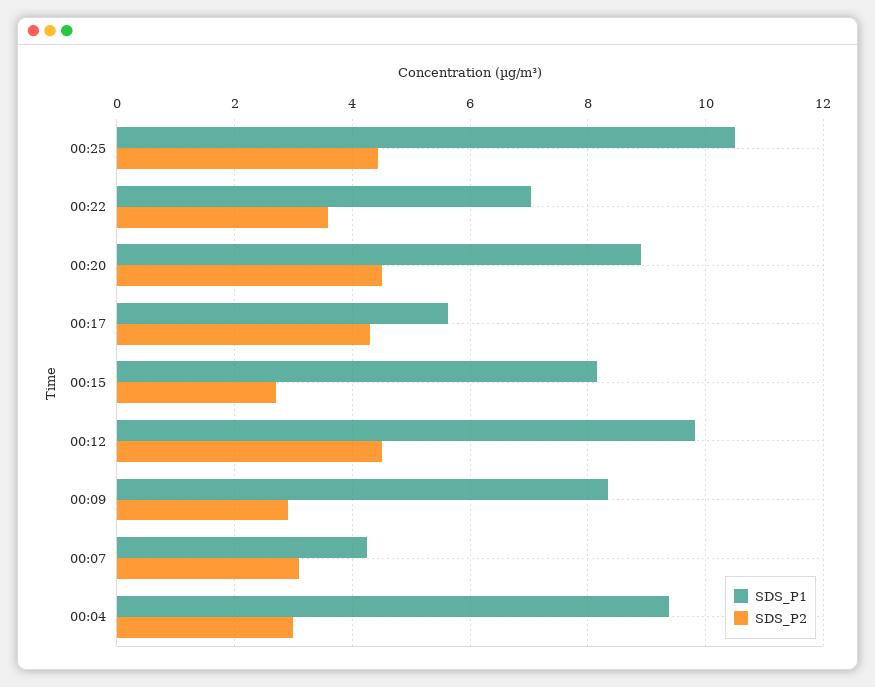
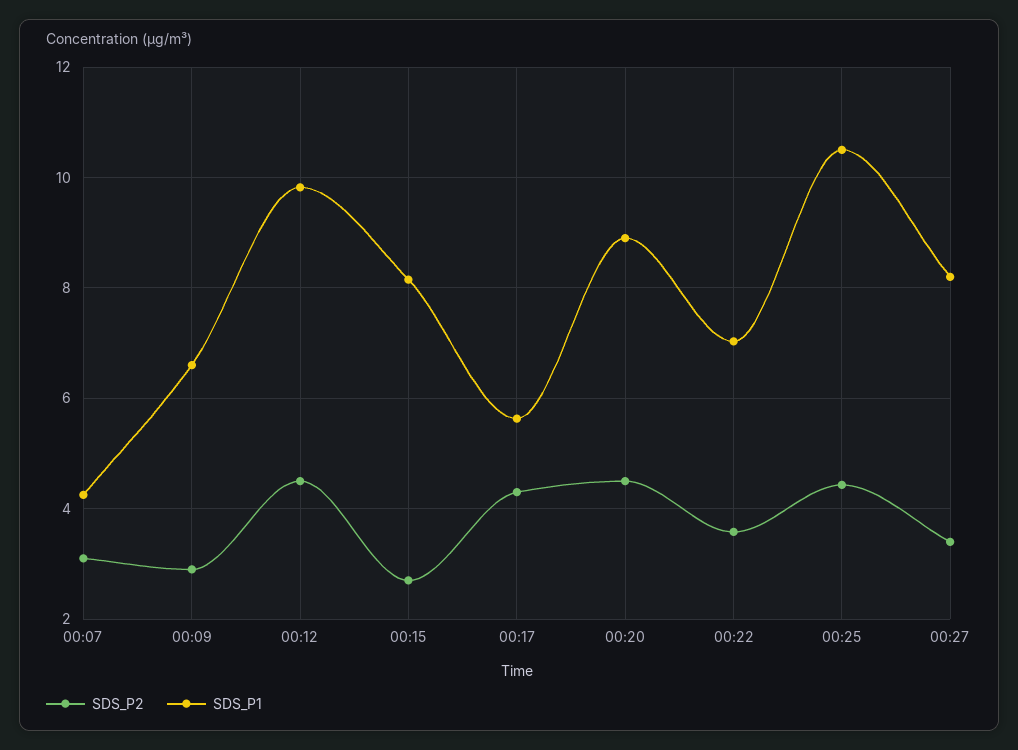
SDS_P1, 00:09: 8.4 -> 6.6
SDS_P1, 00:04: 9.4 -> none
SDS_P2, 00:04: 3 -> none
SDS_P2, 00:27: none -> 3.4
SDS_P1, 00:27: none -> 8.2

